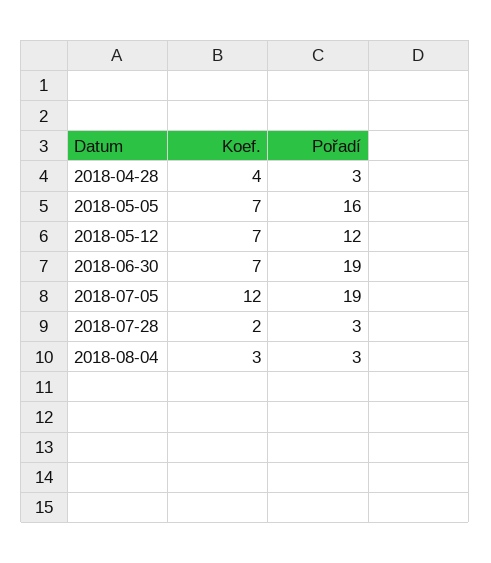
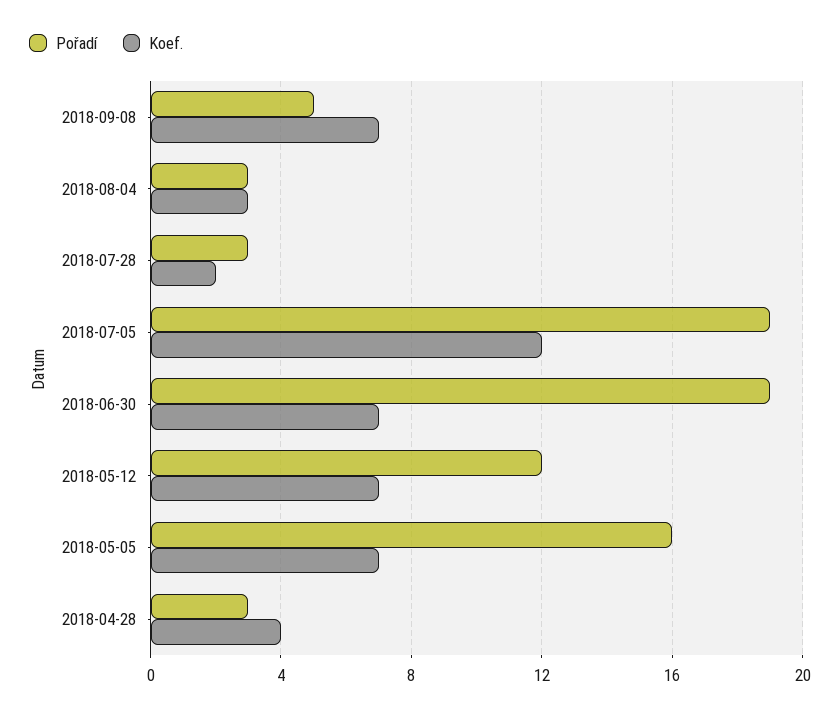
Pořadí, 2018-09-08: none -> 5
Koef., 2018-09-08: none -> 7

